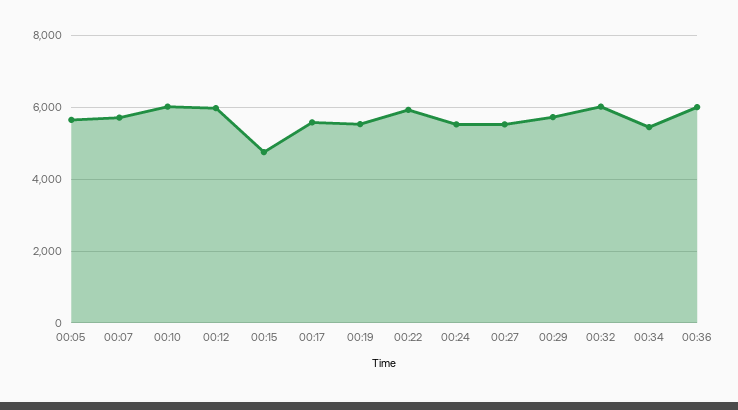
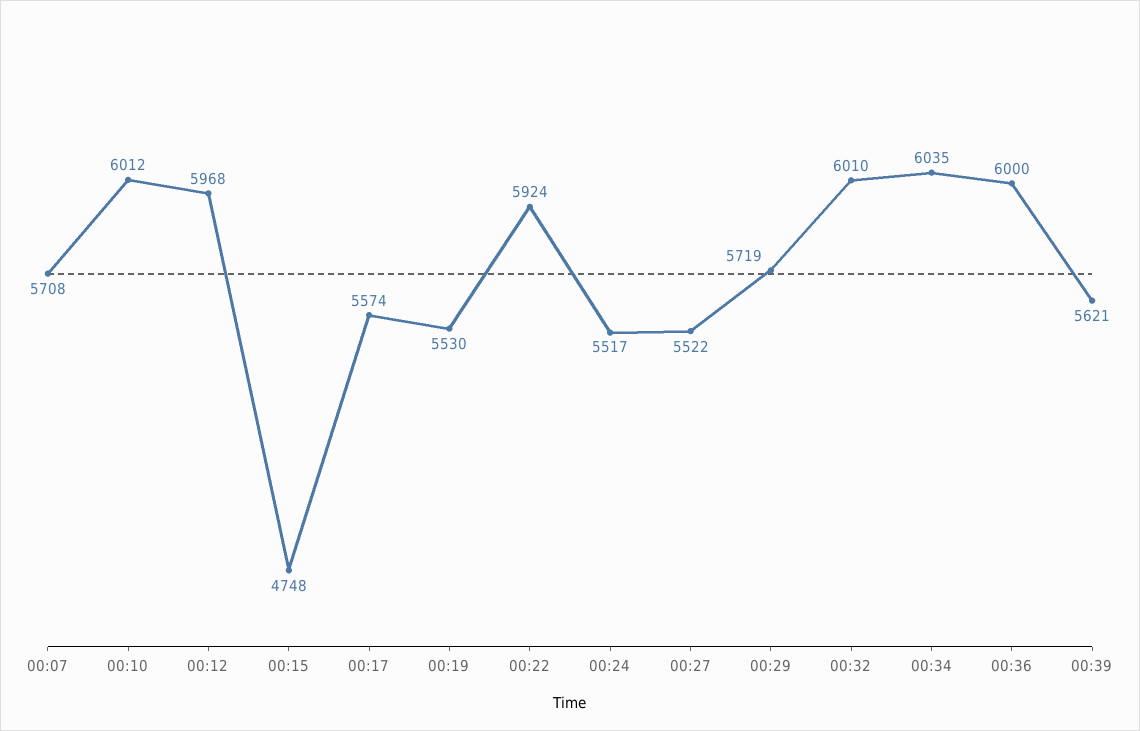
00:05: 5600 -> none
00:34: 5400 -> 6035
00:39: none -> 5621

